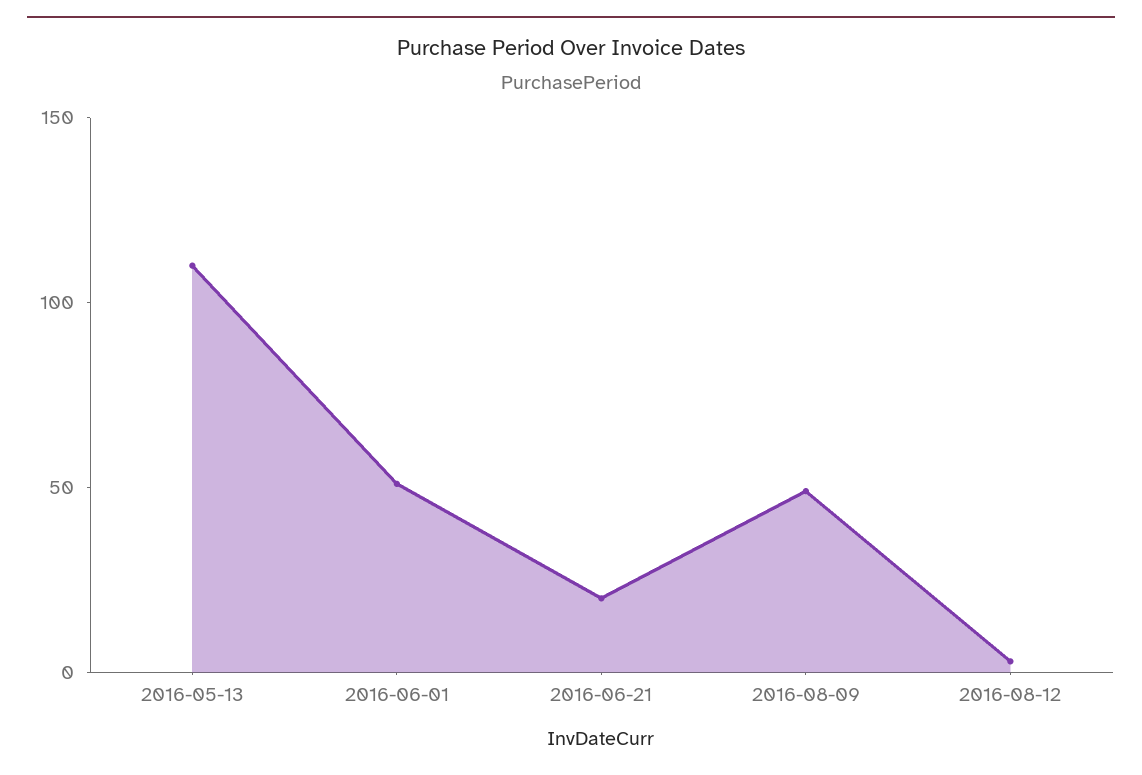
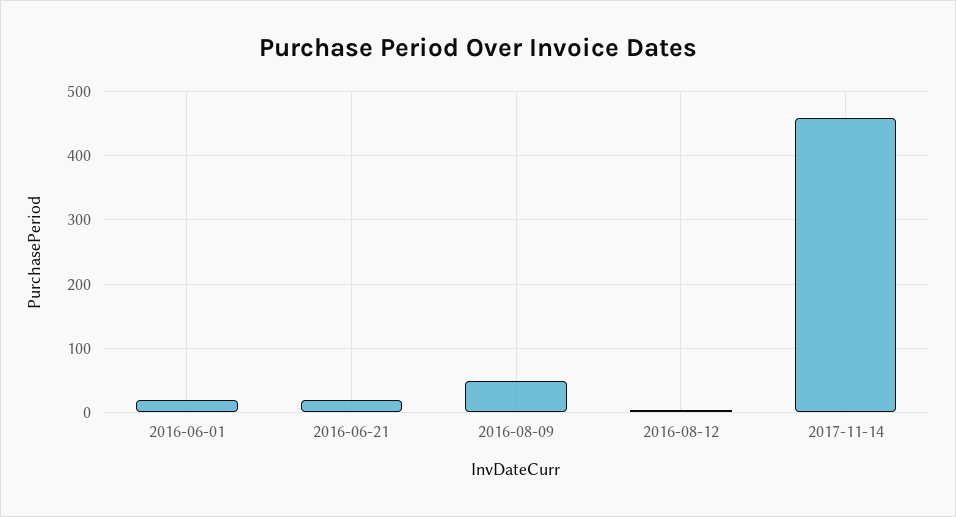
2016-05-13: 110 -> none
2016-06-01: 50 -> 20
2017-11-14: none -> 460

